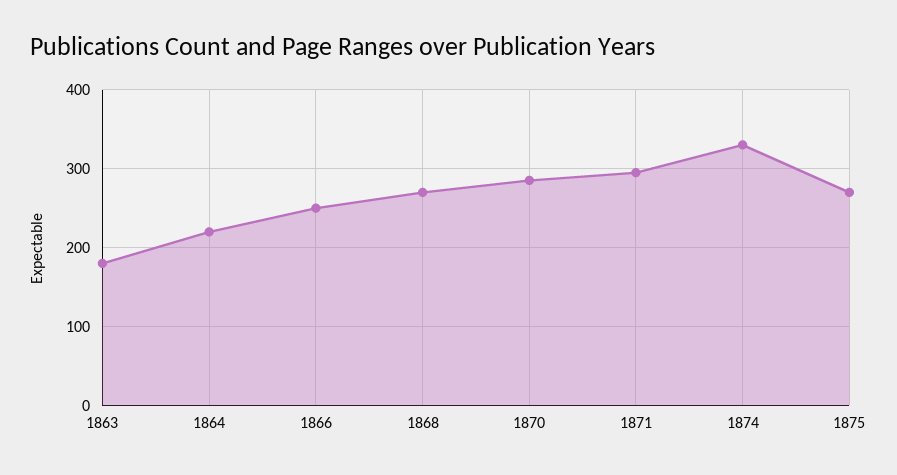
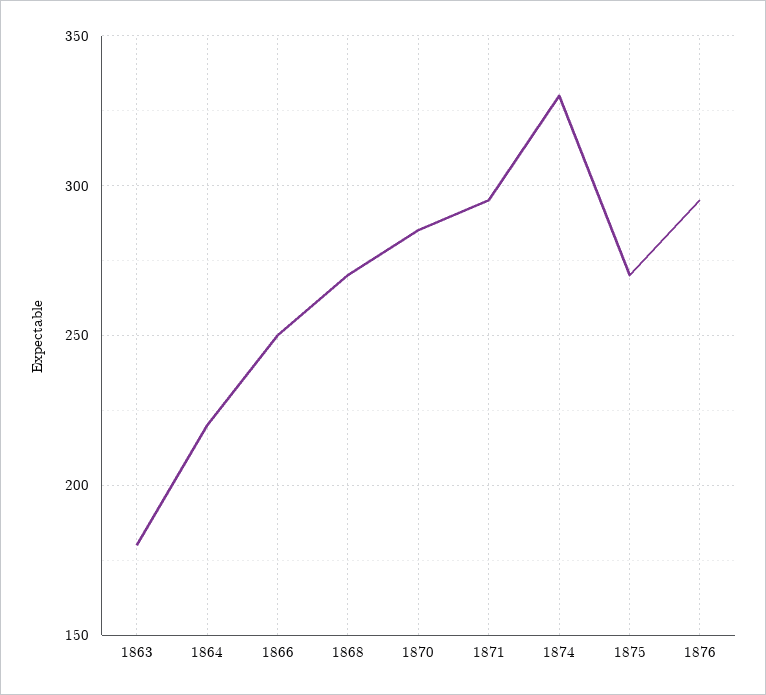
1876: none -> 295

